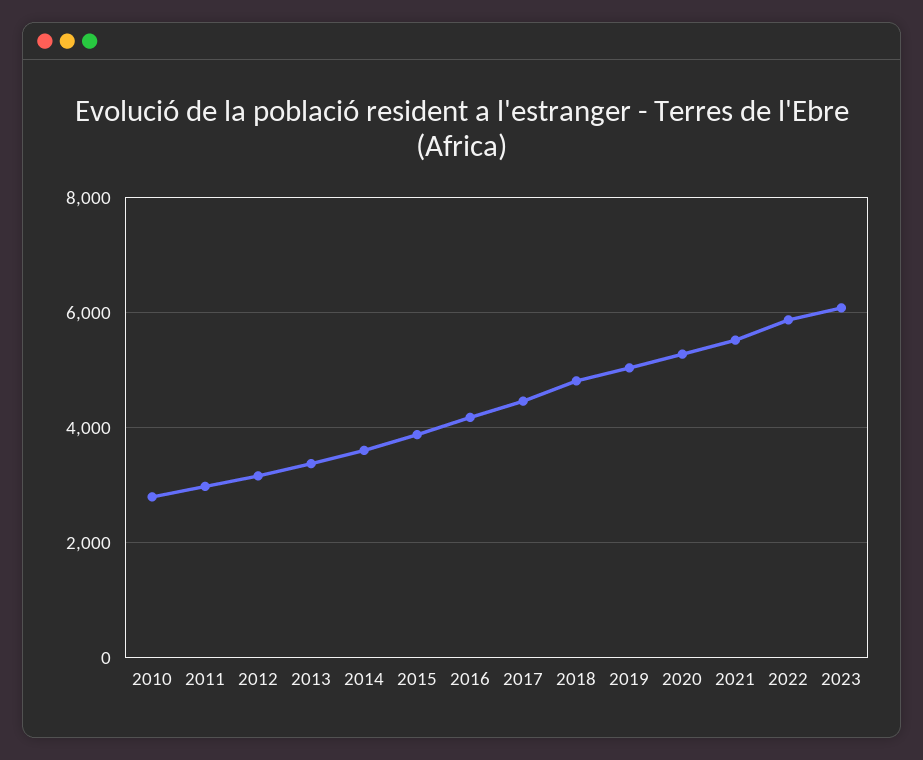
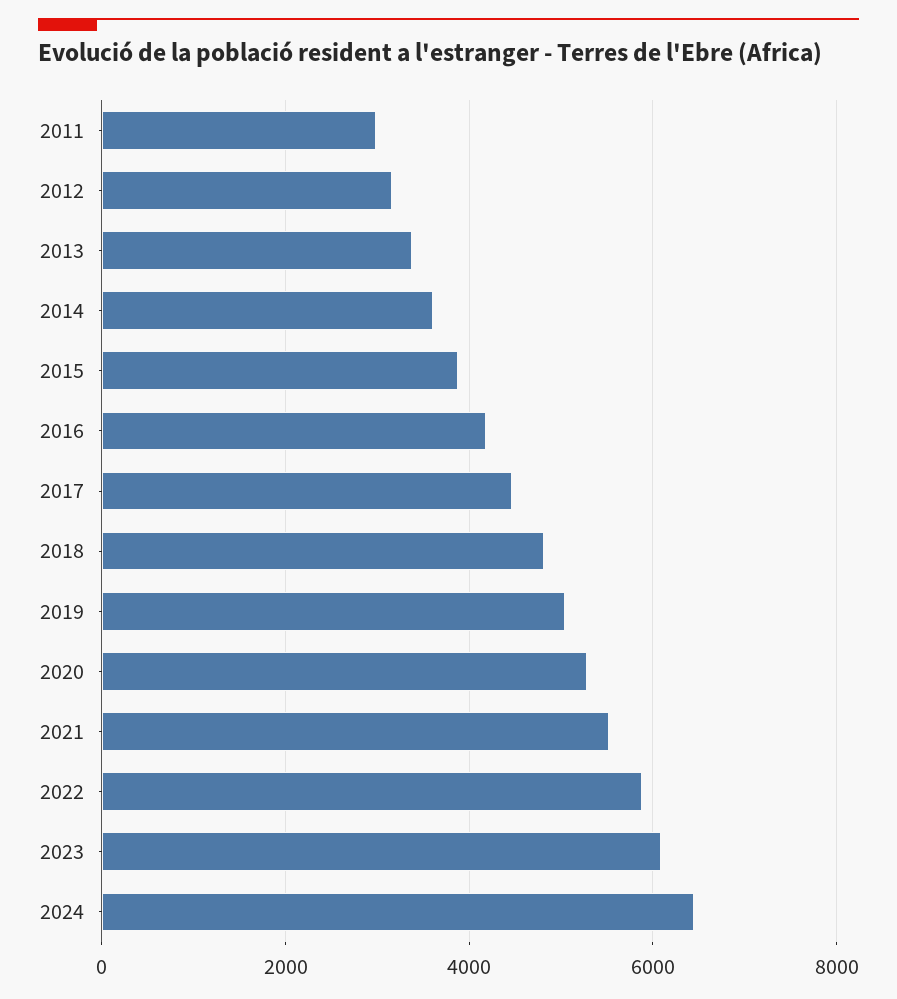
2010: 2800 -> none
2024: none -> 6400

